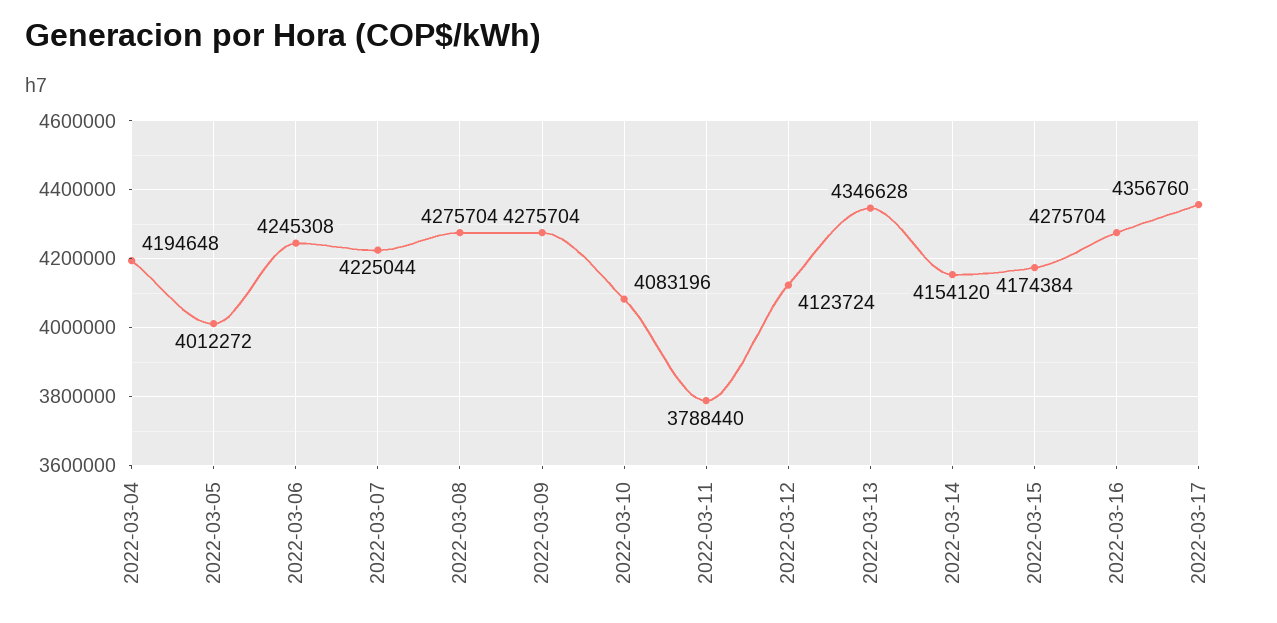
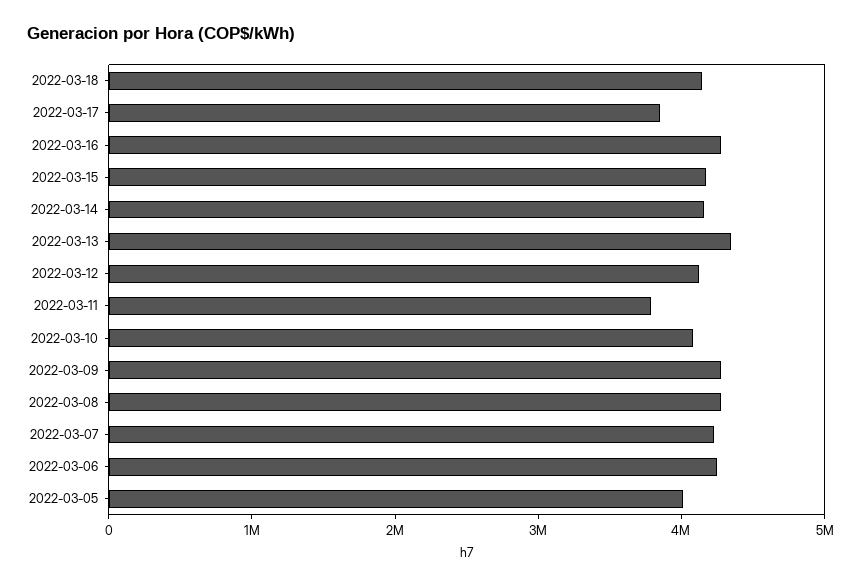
2022-03-04: 4194648 -> none
2022-03-17: 4356760 -> 3800000
2022-03-18: none -> 4200000

